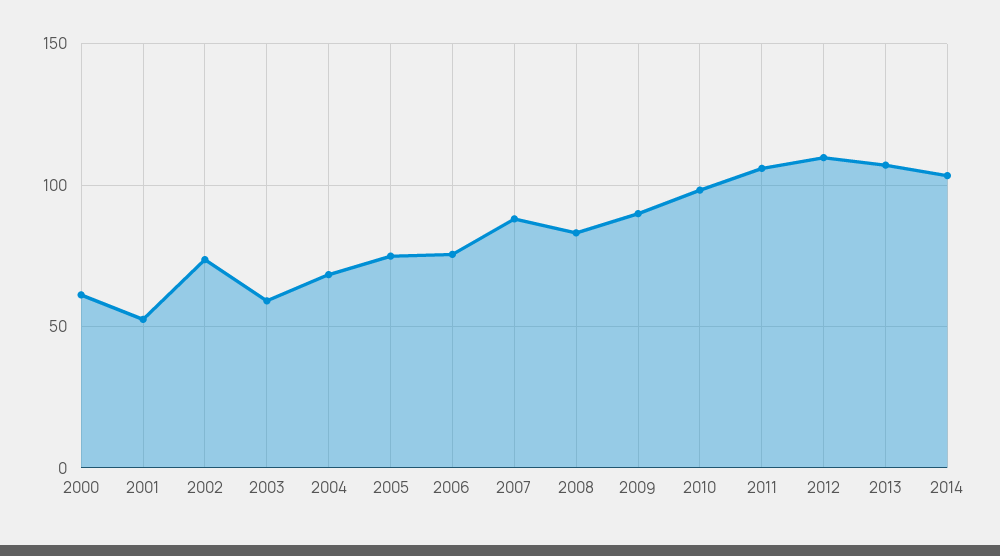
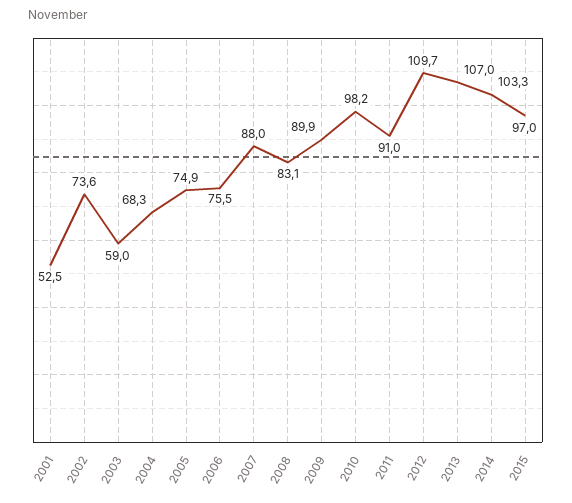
2000: 60 -> none
2011: 105 -> 91
2015: none -> 97

